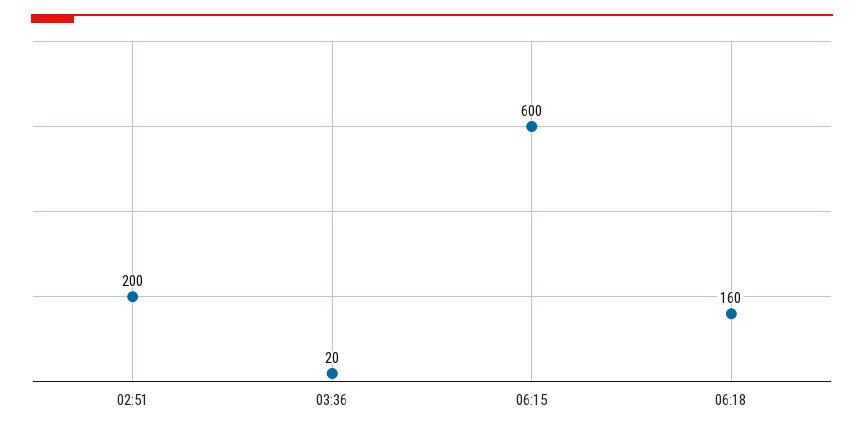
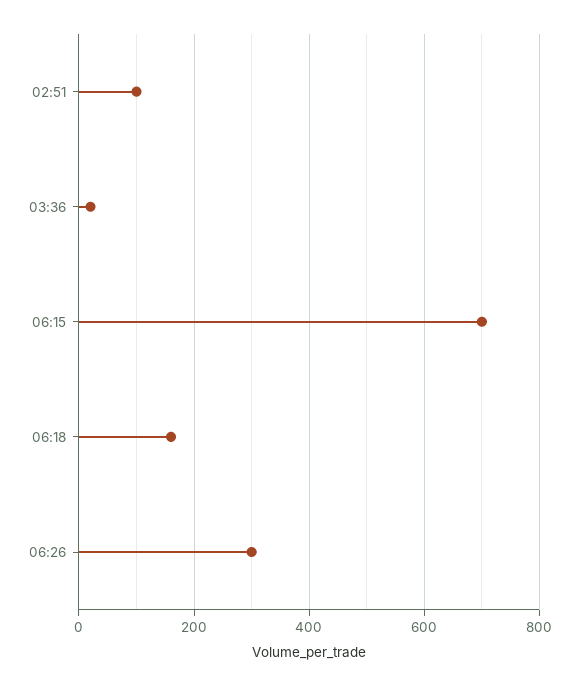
02:51: 200 -> 100
06:15: 600 -> 700
06:26: none -> 300

